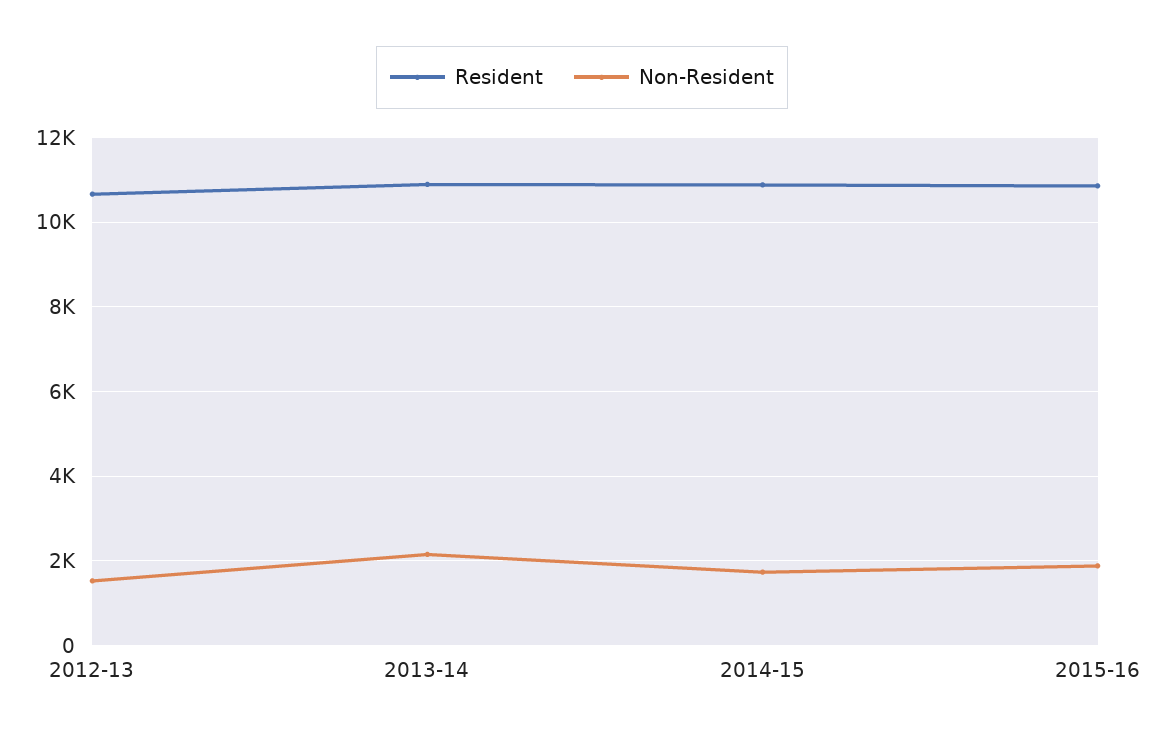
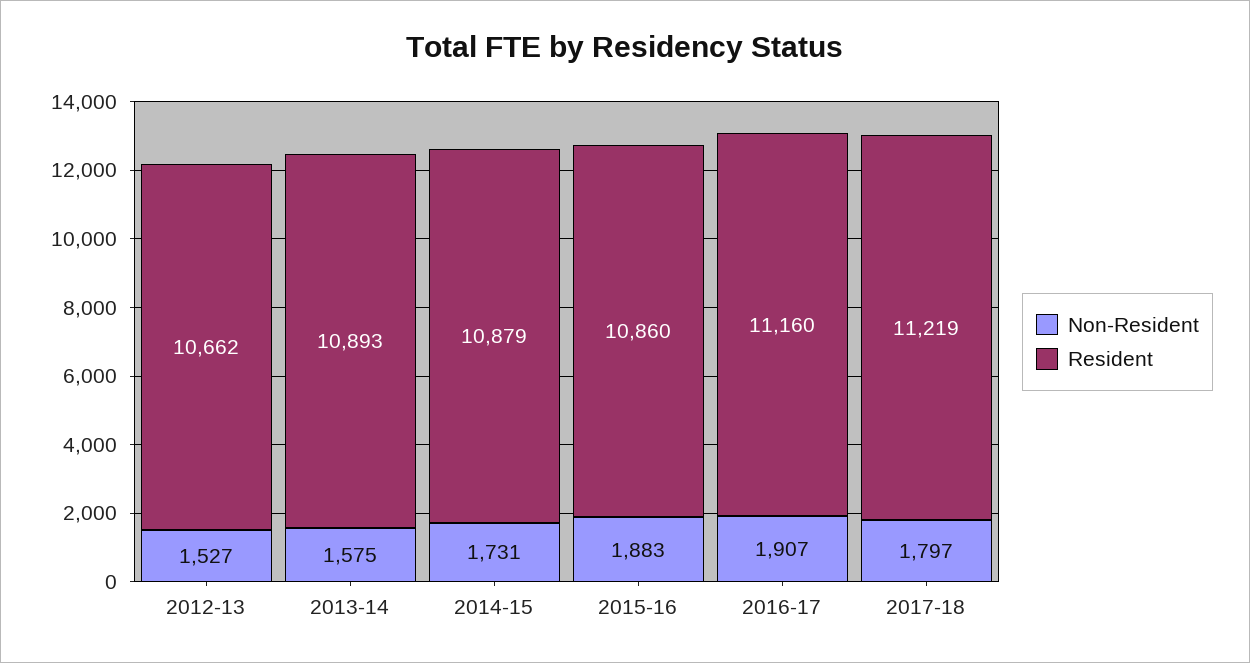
Non-Resident, 2013-14: 2200 -> 1575
Non-Resident, 2016-17: none -> 1907
Resident, 2016-17: none -> 11160
Non-Resident, 2017-18: none -> 1797
Resident, 2017-18: none -> 11219

